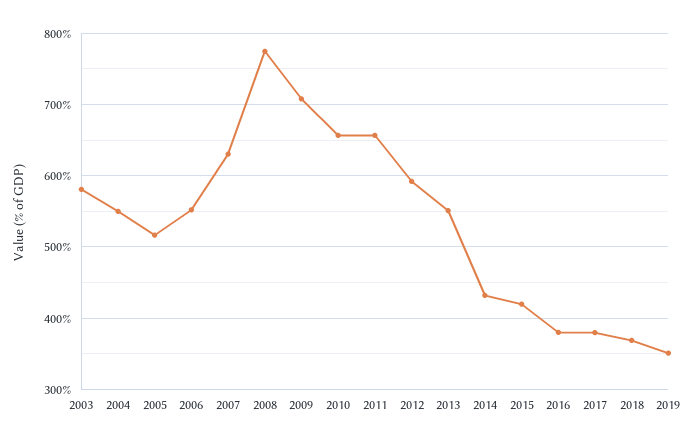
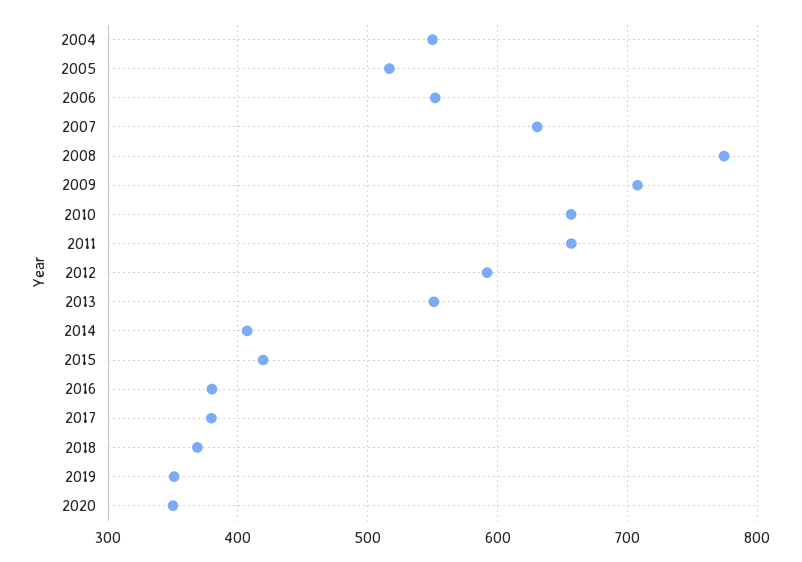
2003: 580 -> none
2014: 430 -> 410
2020: none -> 350

